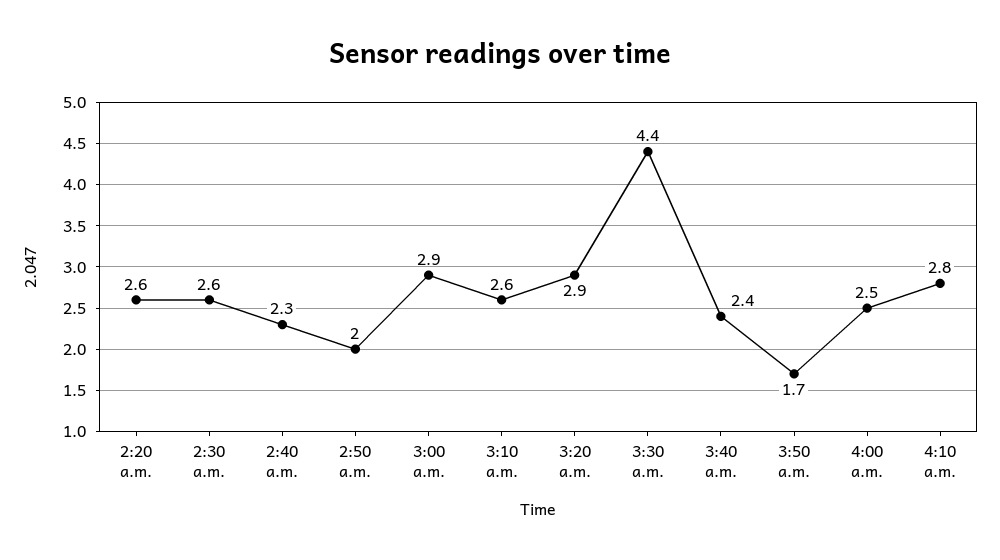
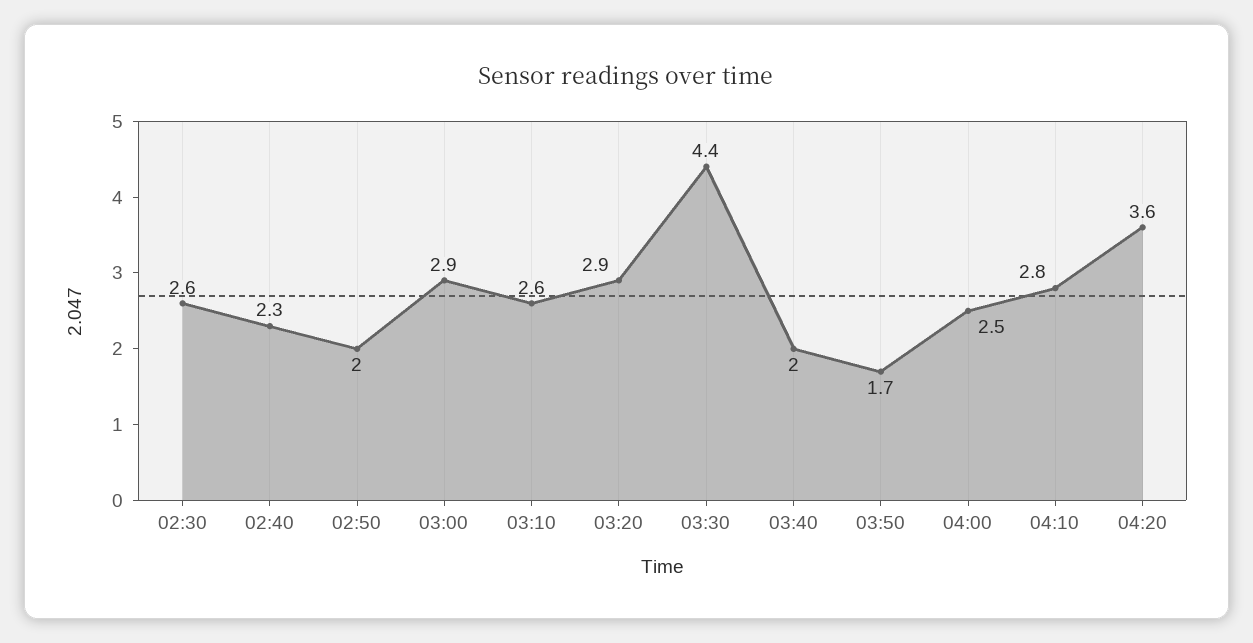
2:20 a.m.: 2.6 -> none
3:40 a.m.: 2.4 -> 2
04:20: none -> 3.6

